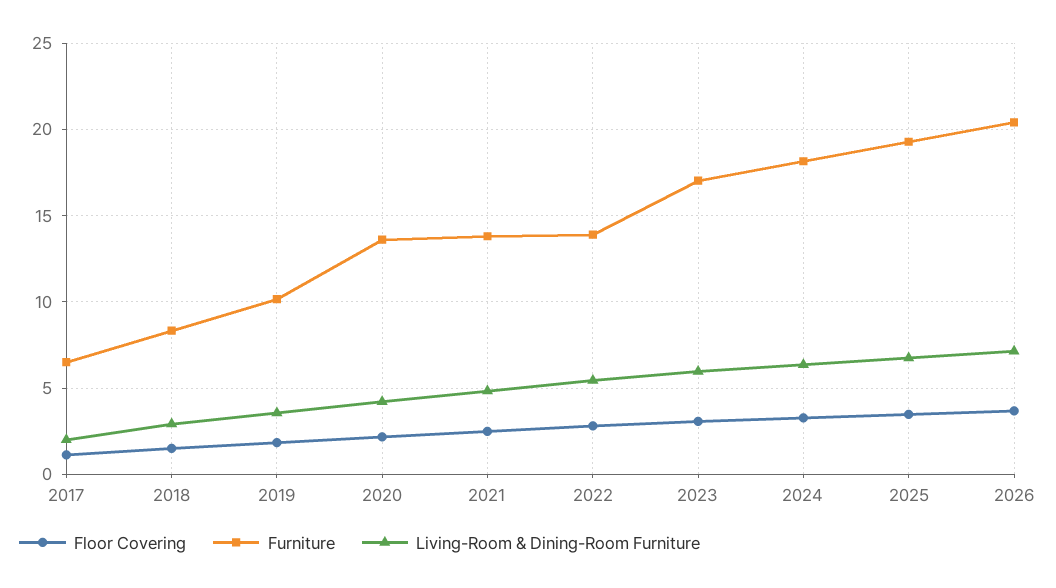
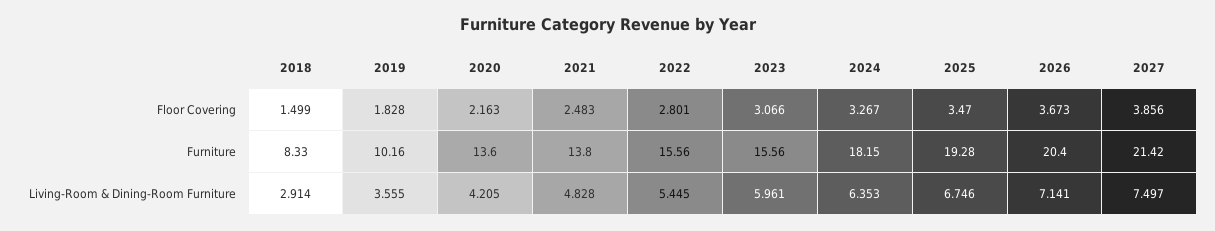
Floor Covering, 2017: 1 -> none
Furniture, 2017: 6.5 -> none
Living-Room & Dining-Room Furniture, 2017: 2 -> none
Furniture, 2022: 14 -> 15.56
Furniture, 2023: 17 -> 15.56
Floor Covering, 2027: none -> 3.856
Furniture, 2027: none -> 21.42
Living-Room & Dining-Room Furniture, 2027: none -> 7.497

